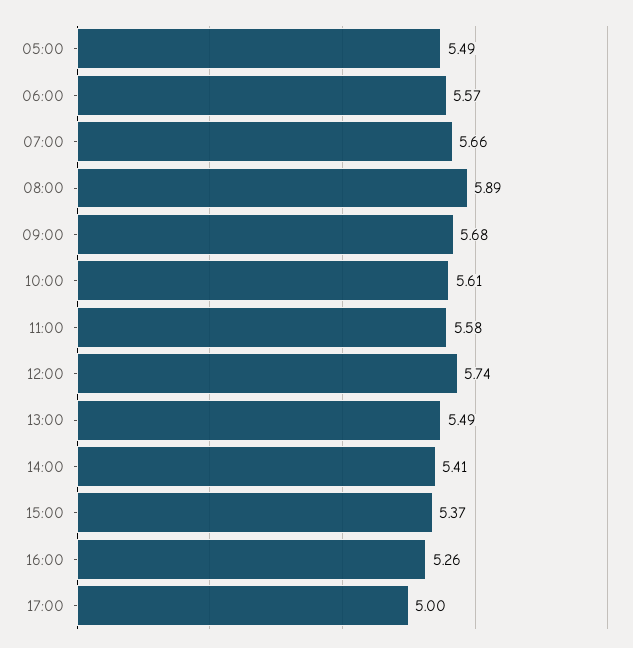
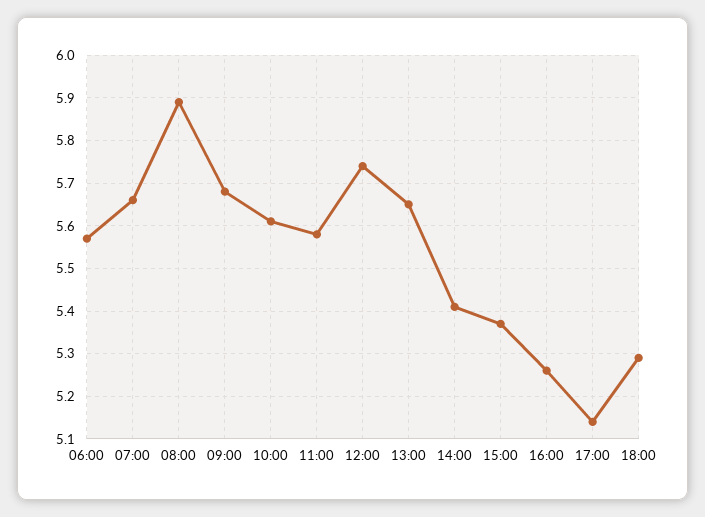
05:00: 5.49 -> none
13:00: 5.49 -> 5.65
17:00: 5 -> 5.15
18:00: none -> 5.3

